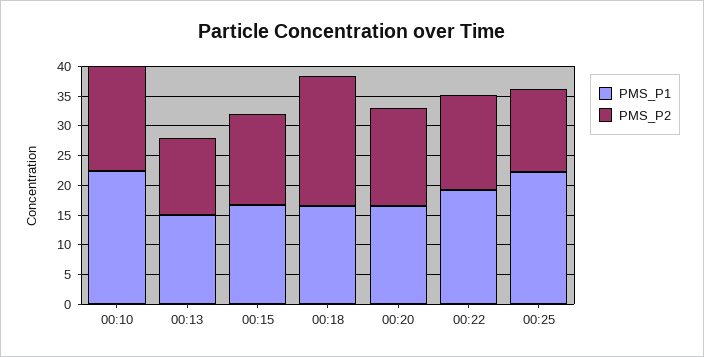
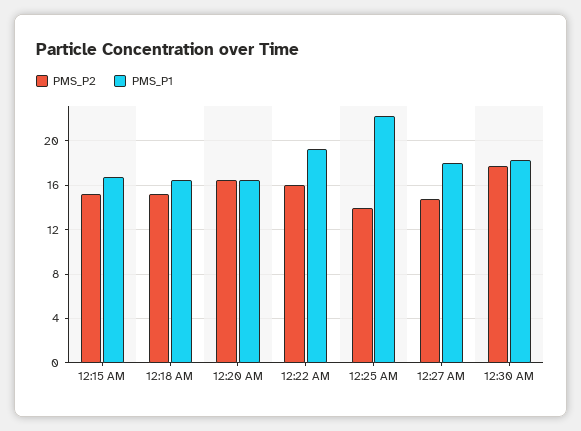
PMS_P1, 00:10: 22.5 -> none
PMS_P2, 00:10: 17.5 -> none
PMS_P1, 00:13: 15 -> none
PMS_P2, 00:13: 12.5 -> none
PMS_P2, 00:18: 22.5 -> 15
PMS_P2, 12:27 AM: none -> 15
PMS_P1, 12:27 AM: none -> 18
PMS_P2, 12:30 AM: none -> 18
PMS_P1, 12:30 AM: none -> 18

